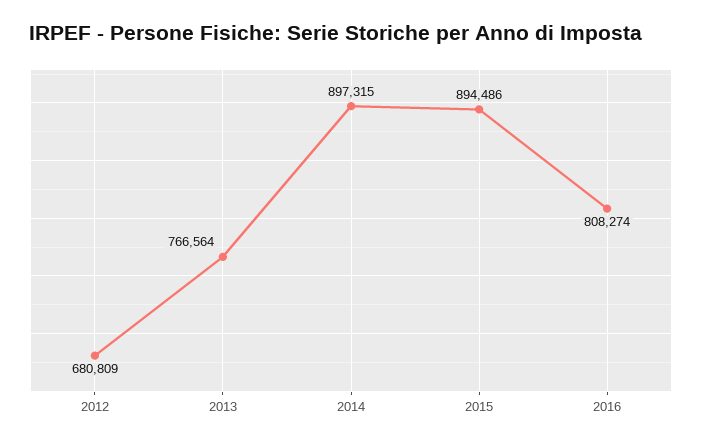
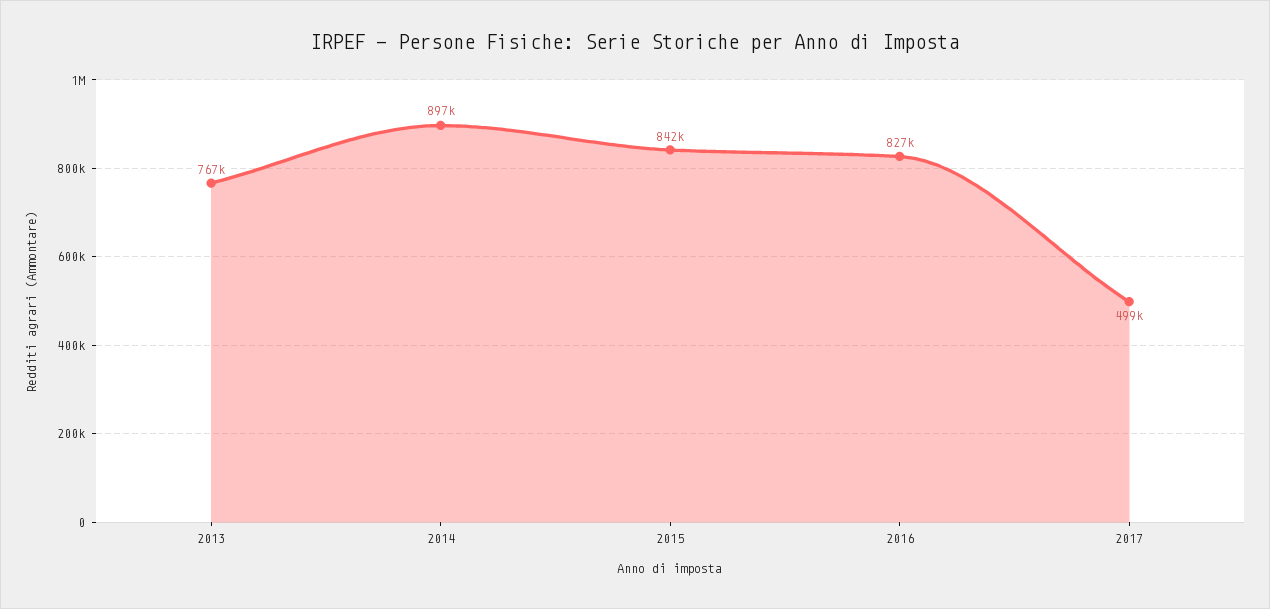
2012: 680809 -> none
2015: 894486 -> 842000
2016: 808274 -> 827000
2017: none -> 499000

